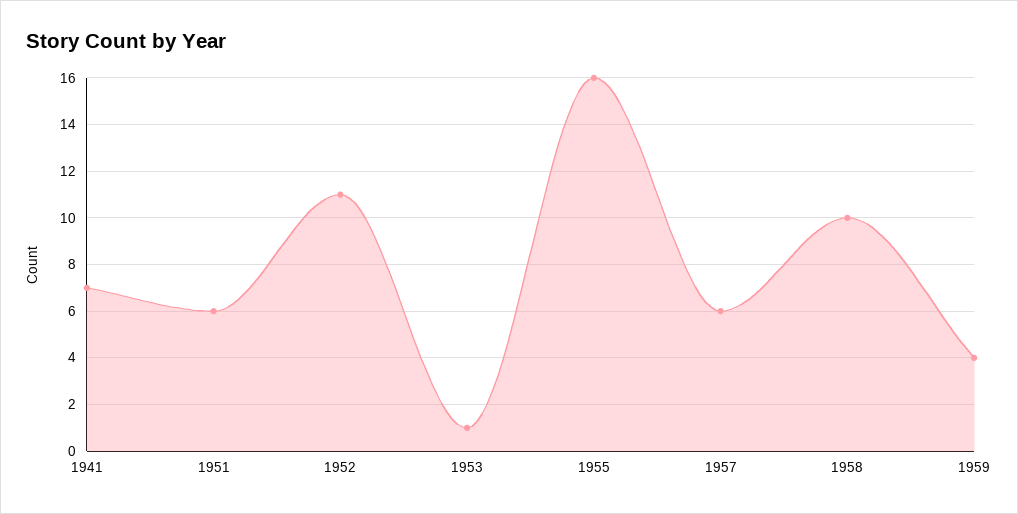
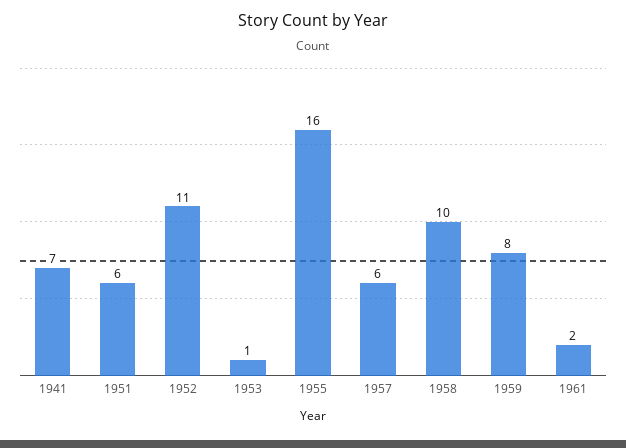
1959: 4 -> 8
1961: none -> 2

